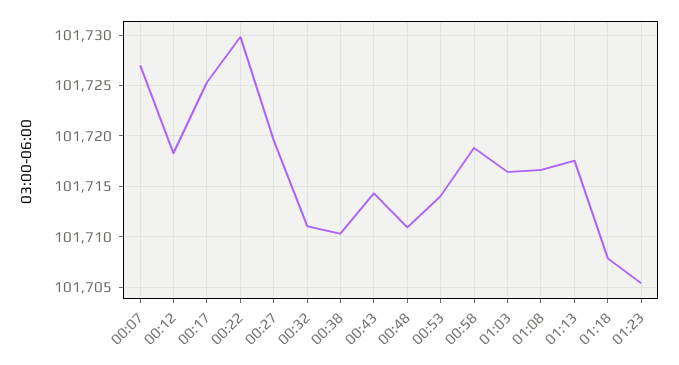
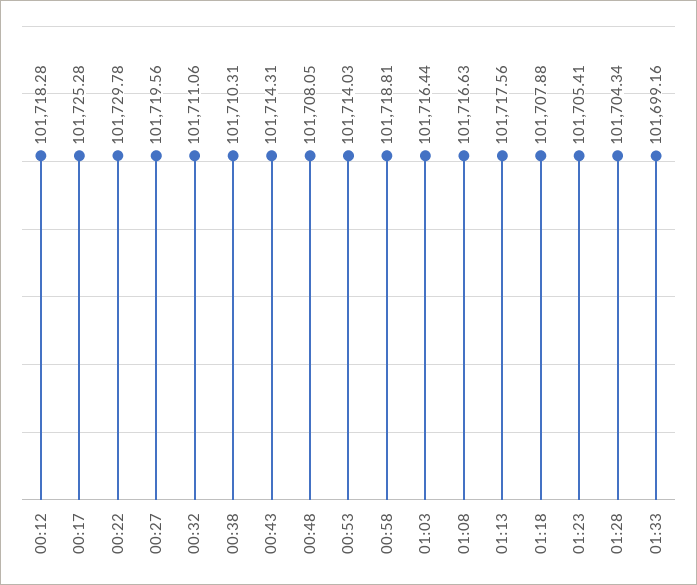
00:07: 101727 -> none
00:48: 101711 -> 101708.05
01:28: none -> 101704.34
01:33: none -> 101699.16

